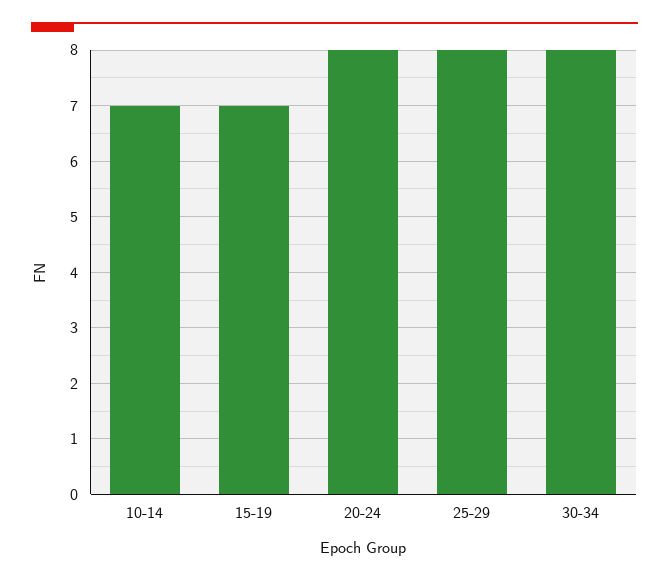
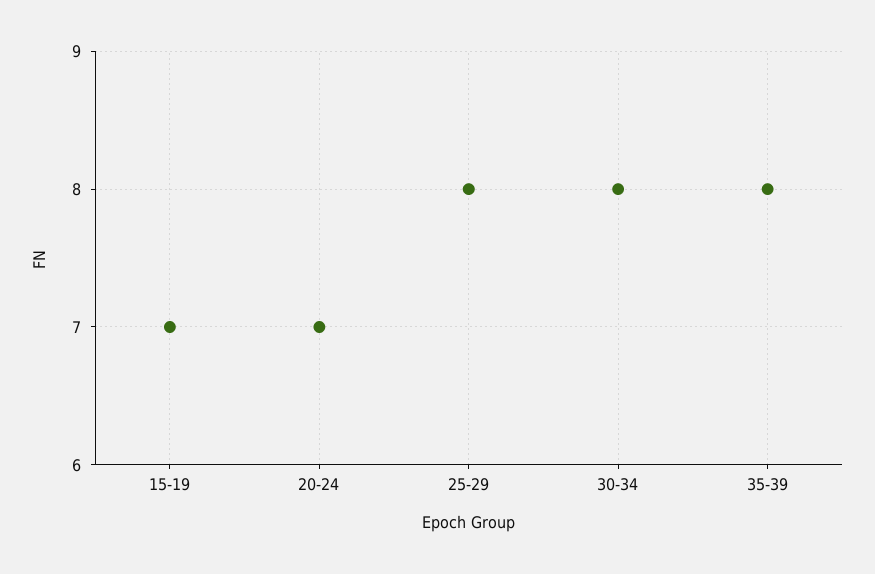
10-14: 7 -> none
20-24: 8 -> 7
35-39: none -> 8

